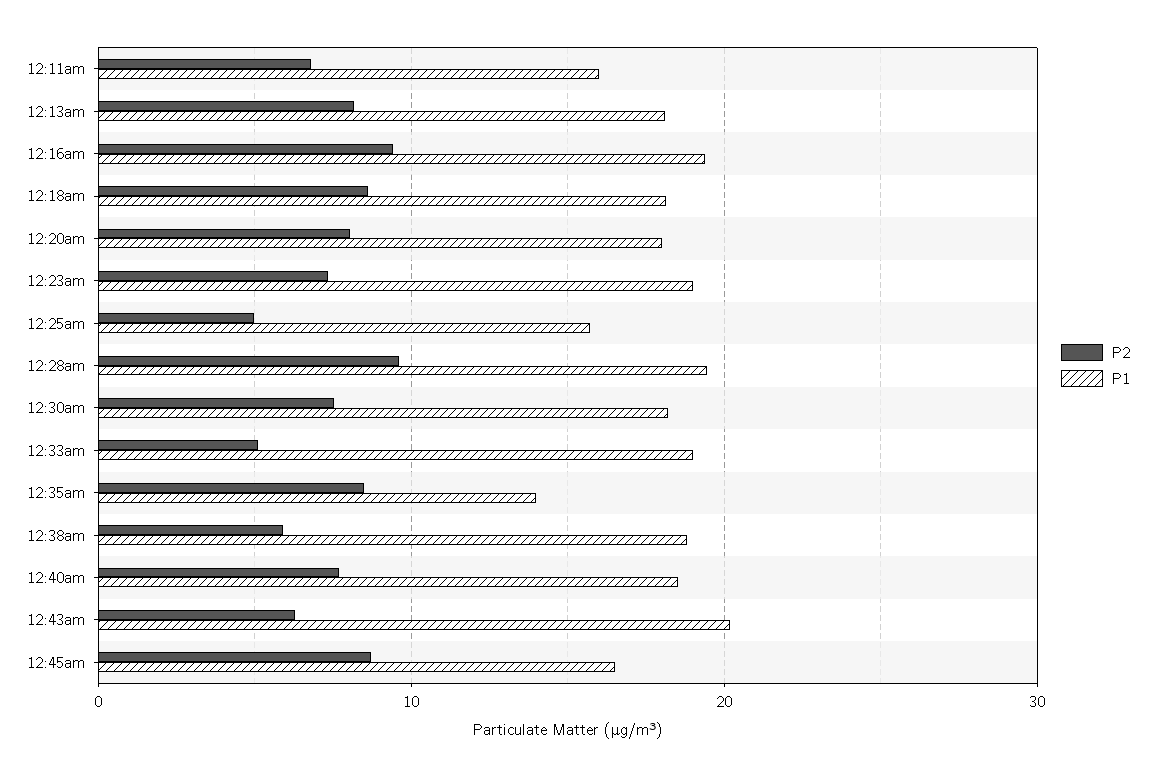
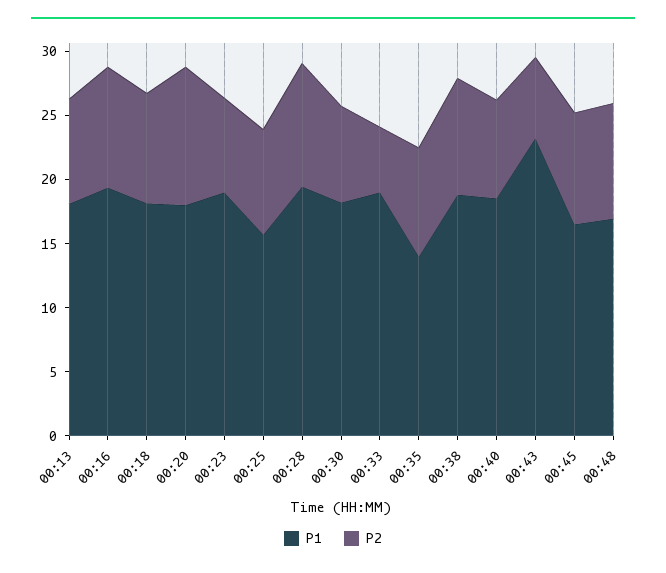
P2, 12:11am: 7 -> none
P1, 12:11am: 16 -> none
P2, 12:20am: 8 -> 11
P2, 12:25am: 5 -> 8
P2, 12:38am: 6 -> 9
P1, 12:43am: 20 -> 23
P1, 00:48: none -> 17
P2, 00:48: none -> 9

